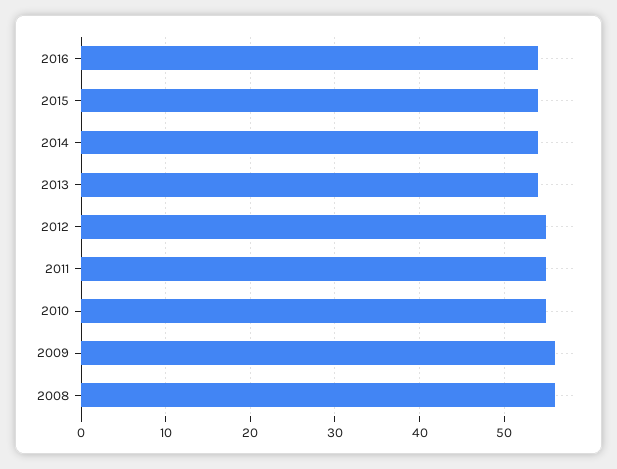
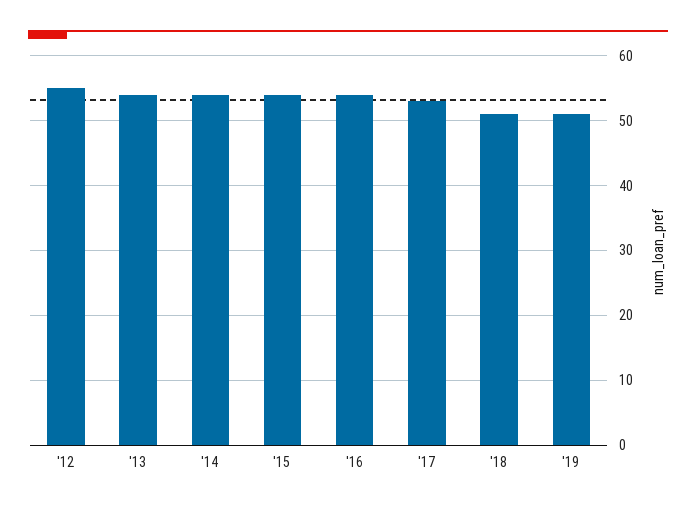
2011: 55 -> none
2010: 55 -> none
2009: 56 -> none
2008: 56 -> none
'17: none -> 53
'18: none -> 51
'19: none -> 51

